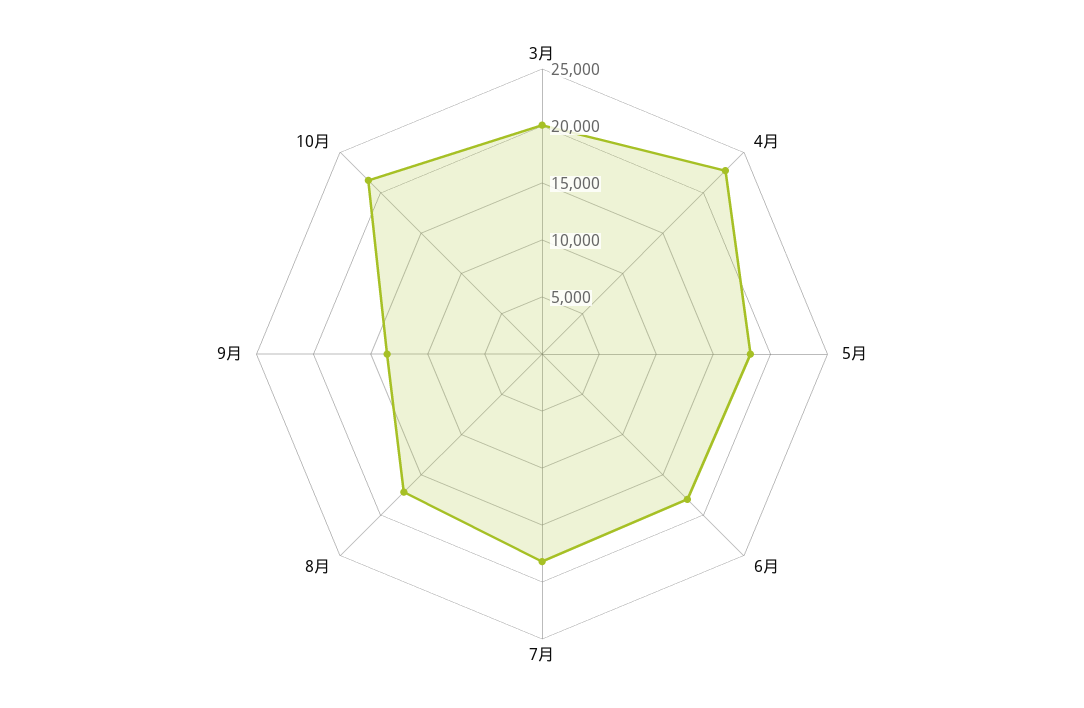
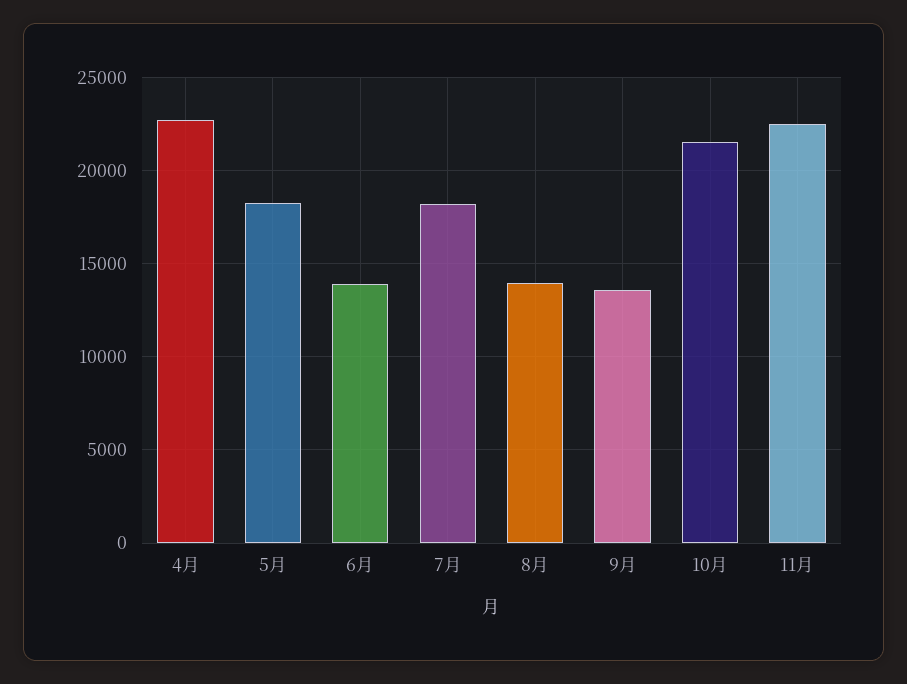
3月: 20000 -> none
6月: 18000 -> 14000
8月: 17000 -> 14000
11月: none -> 22500

